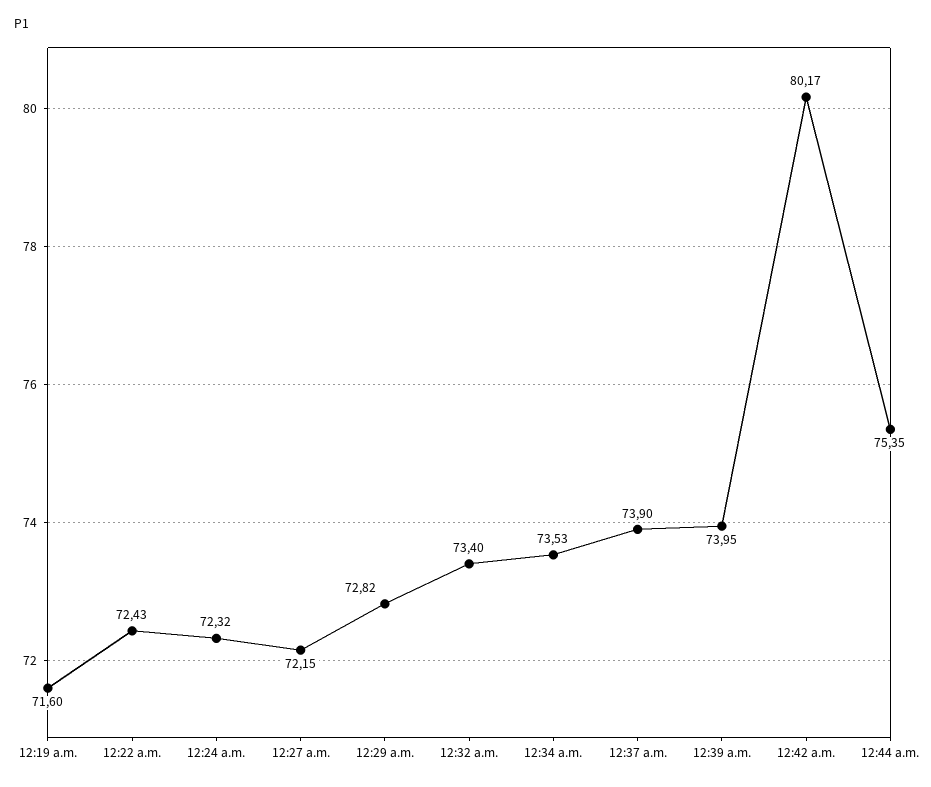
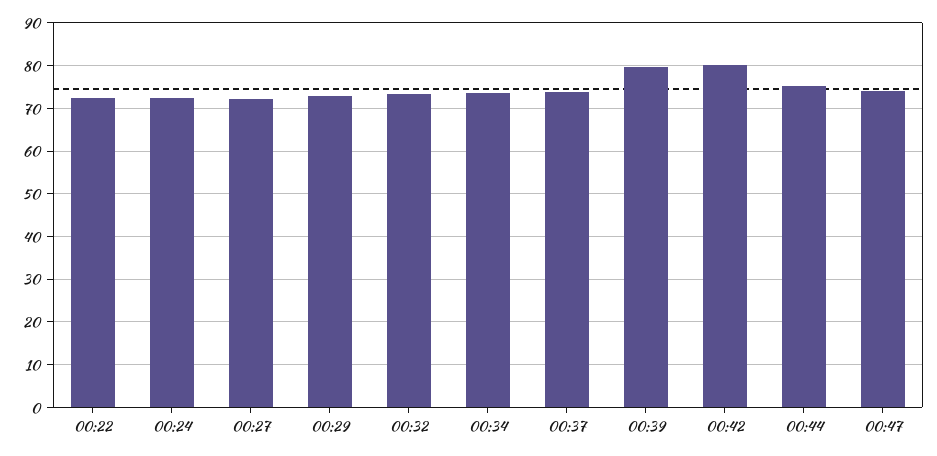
12:19 a.m.: 71.6 -> none
12:39 a.m.: 73.95 -> 80
00:47: none -> 74

